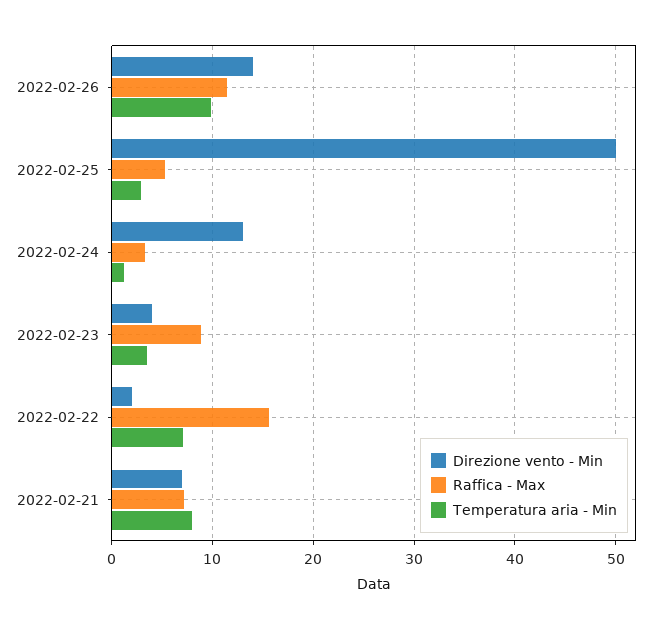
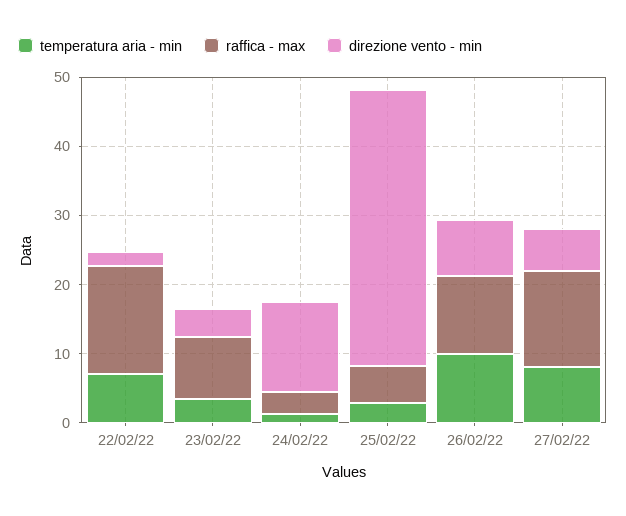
Direzione vento - Min, 2022-02-26: 14 -> 8
Direzione vento - Min, 2022-02-25: 50 -> 40
Direzione vento - Min, 2022-02-21: 7 -> none
Raffica - Max, 2022-02-21: 7 -> none
Temperatura aria - Min, 2022-02-21: 8 -> none
Temperatura aria - Min, 27/02/22: none -> 8
Raffica - Max, 27/02/22: none -> 14
Direzione vento - Min, 27/02/22: none -> 6

